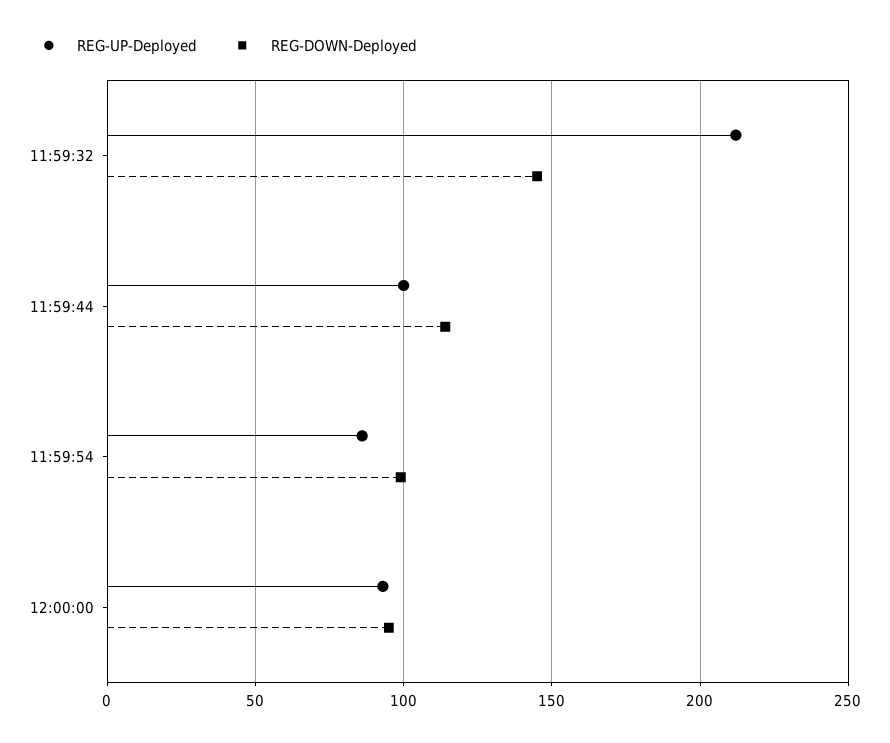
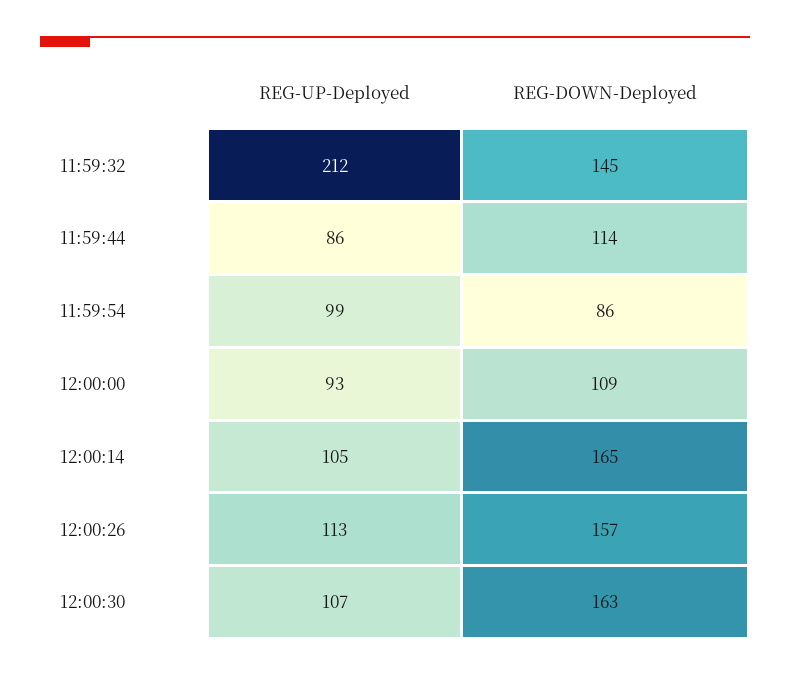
REG-UP-Deployed, 11:59:44: 100 -> 86
REG-UP-Deployed, 11:59:54: 85 -> 99
REG-DOWN-Deployed, 11:59:54: 100 -> 86
REG-DOWN-Deployed, 12:00:00: 95 -> 109
REG-UP-Deployed, 12:00:14: none -> 105
REG-DOWN-Deployed, 12:00:14: none -> 165
REG-UP-Deployed, 12:00:26: none -> 113
REG-DOWN-Deployed, 12:00:26: none -> 157
REG-UP-Deployed, 12:00:30: none -> 107
REG-DOWN-Deployed, 12:00:30: none -> 163

